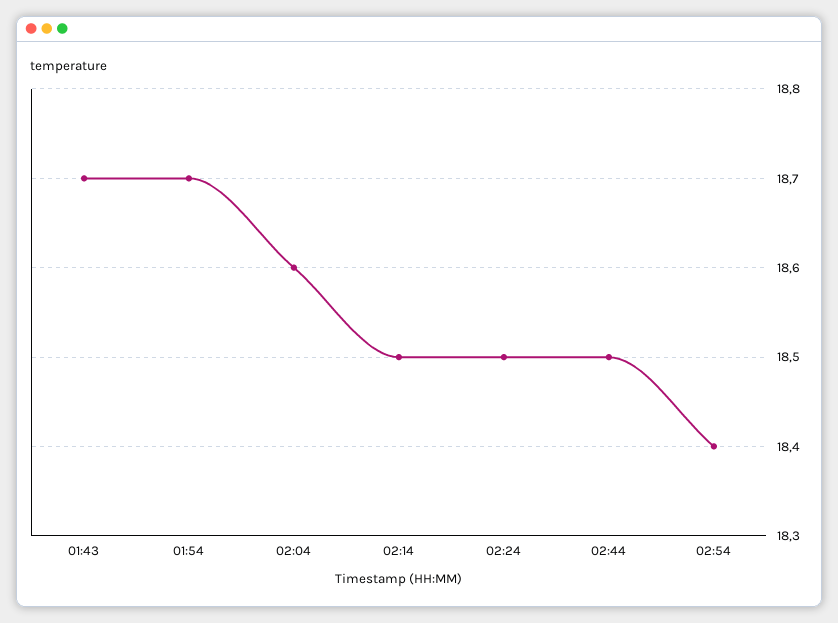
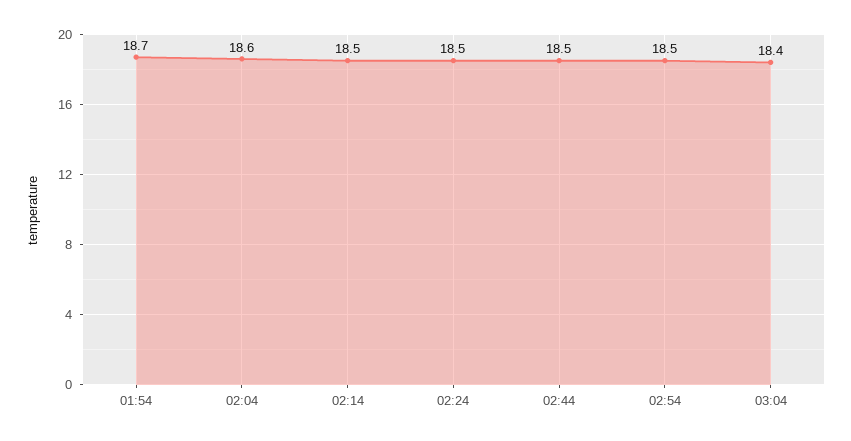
01:43: 18.7 -> none
02:54: 18.4 -> 18.5
03:04: none -> 18.4

